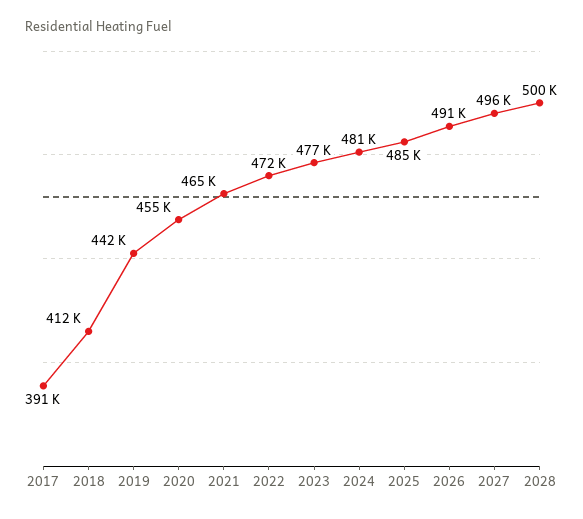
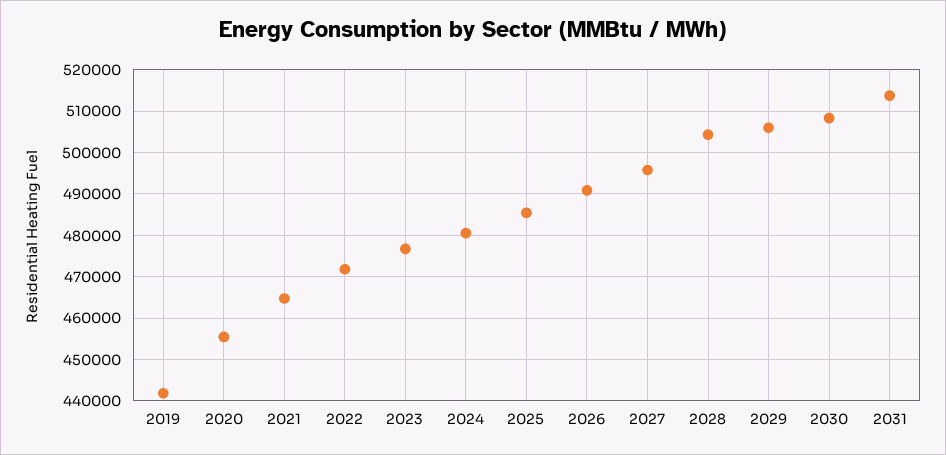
2017: 391000 -> none
2018: 412000 -> none
2028: 500000 -> 504000
2029: none -> 506000
2030: none -> 508000
2031: none -> 514000

